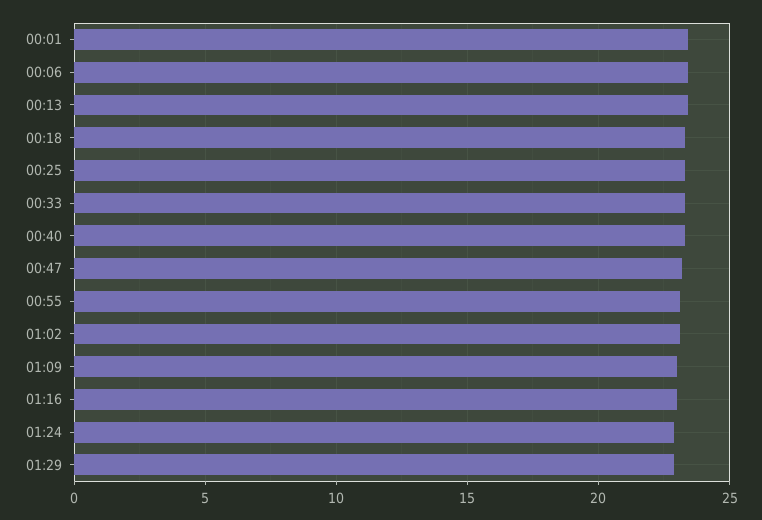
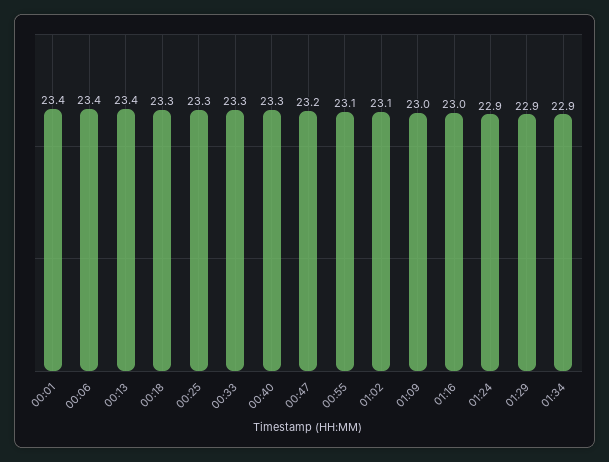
01:34: none -> 22.9

